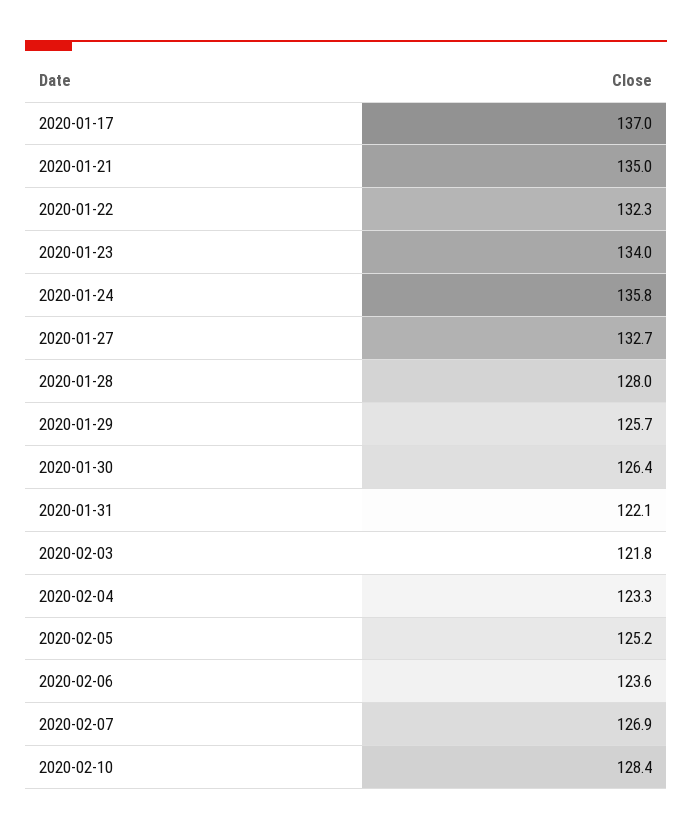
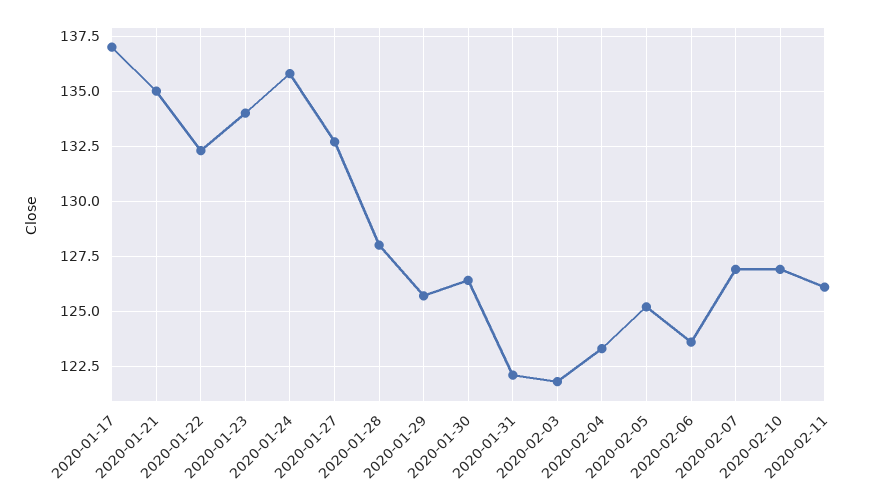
2020-02-10: 128.4 -> 127
2020-02-11: none -> 126

